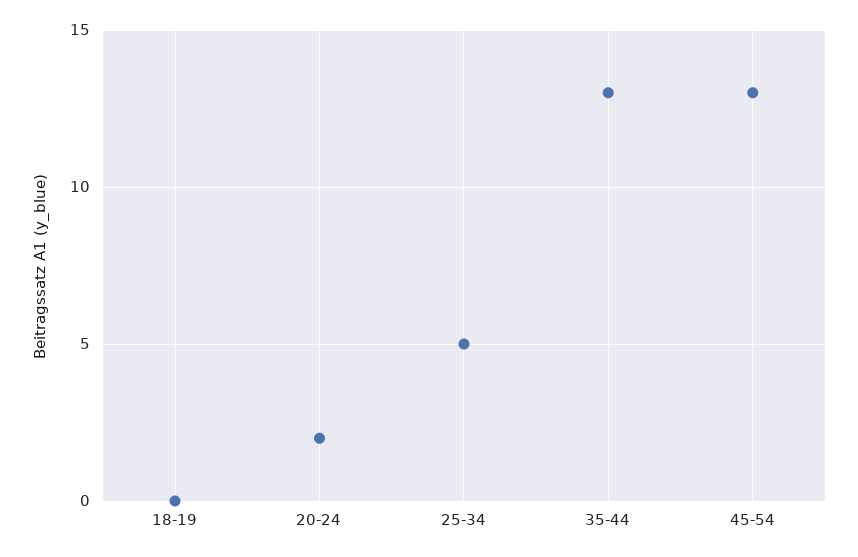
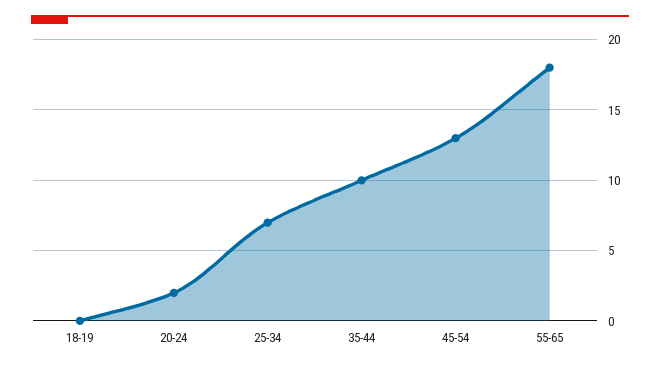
25-34: 5 -> 7
35-44: 13 -> 10
55-65: none -> 18

